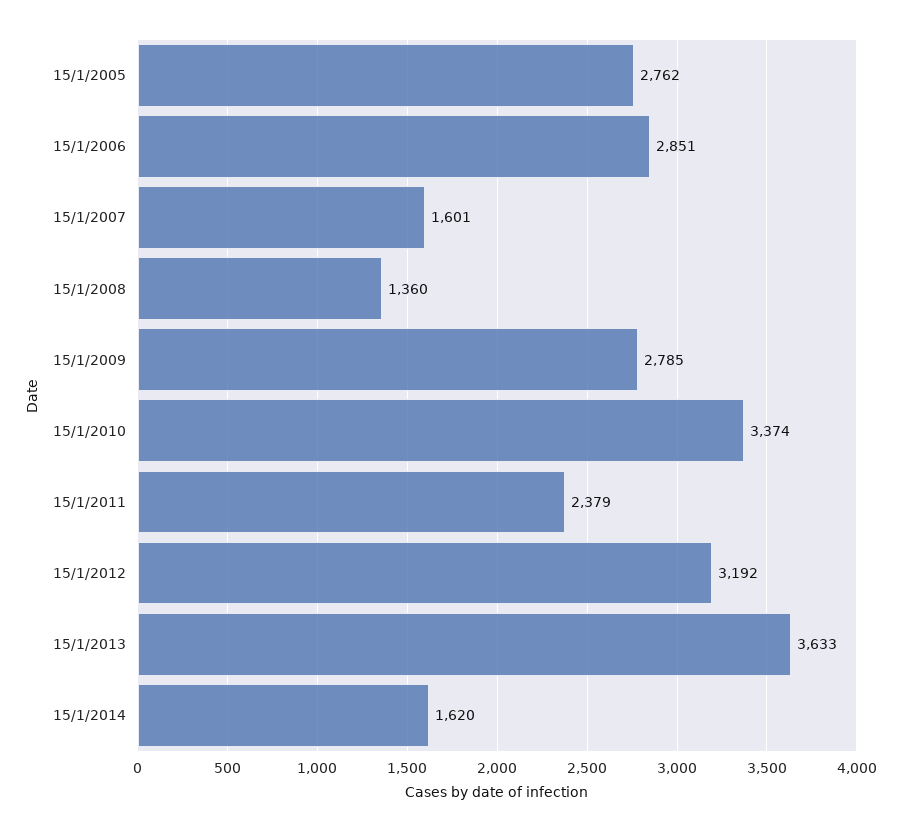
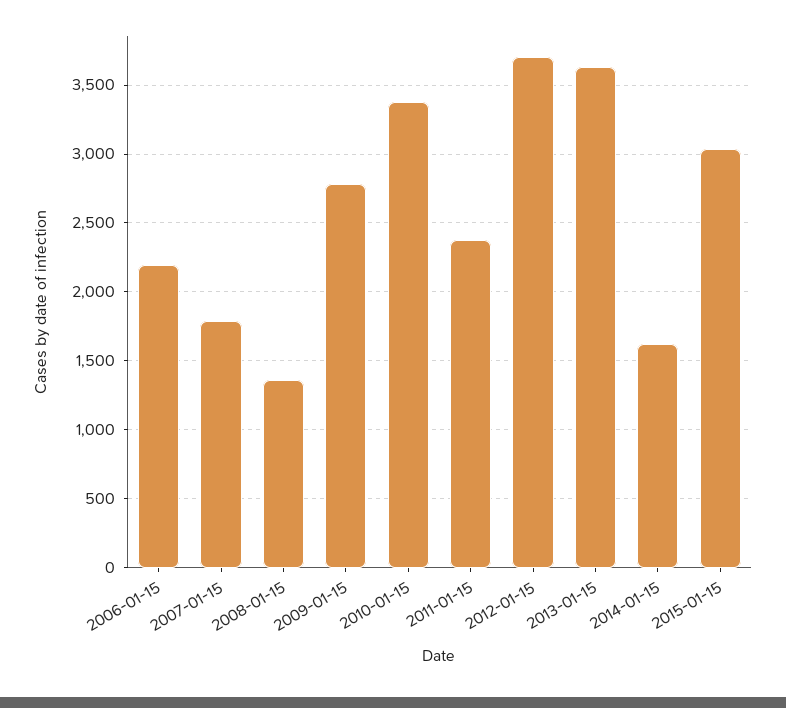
15/1/2005: 2762 -> none
15/1/2006: 2851 -> 2200
15/1/2007: 1601 -> 1800
15/1/2012: 3192 -> 3700
2015-01-15: none -> 3050

